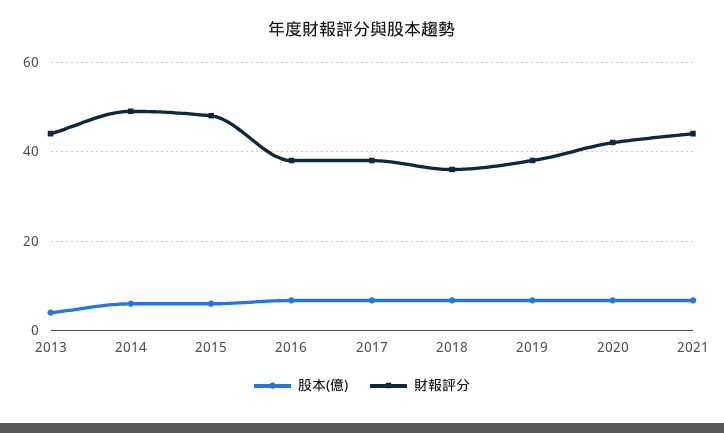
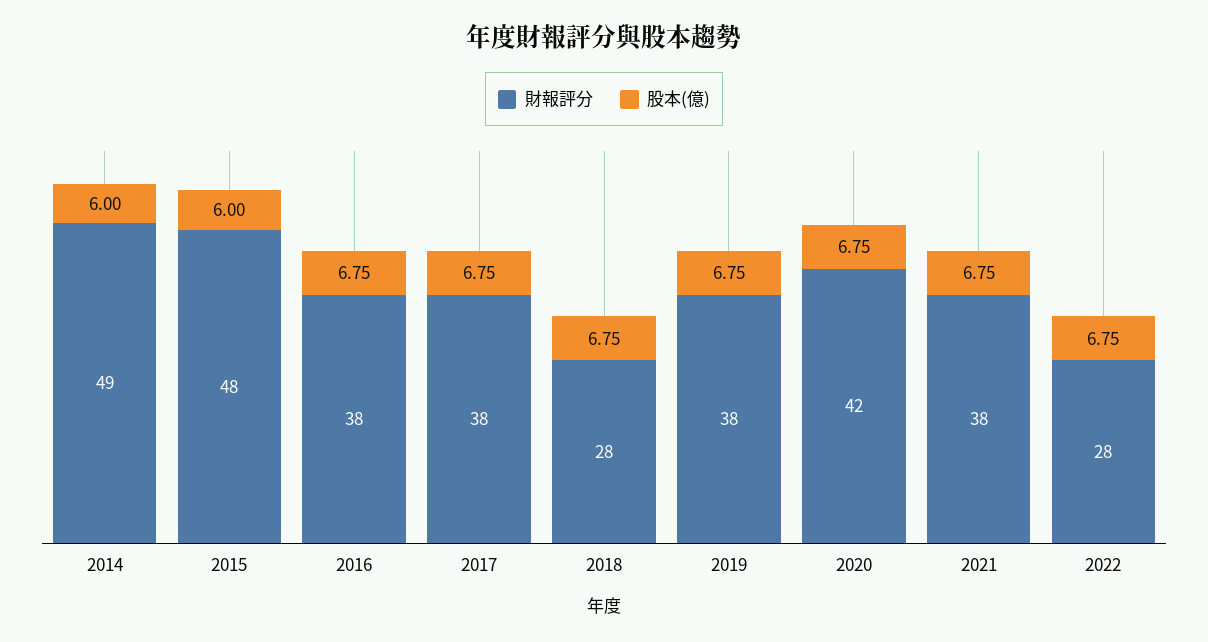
股本(億), 2013: 4 -> none
財報評分, 2013: 44 -> none
財報評分, 2018: 36 -> 28
財報評分, 2021: 44 -> 38
財報評分, 2022: none -> 28
股本(億), 2022: none -> 6.75

